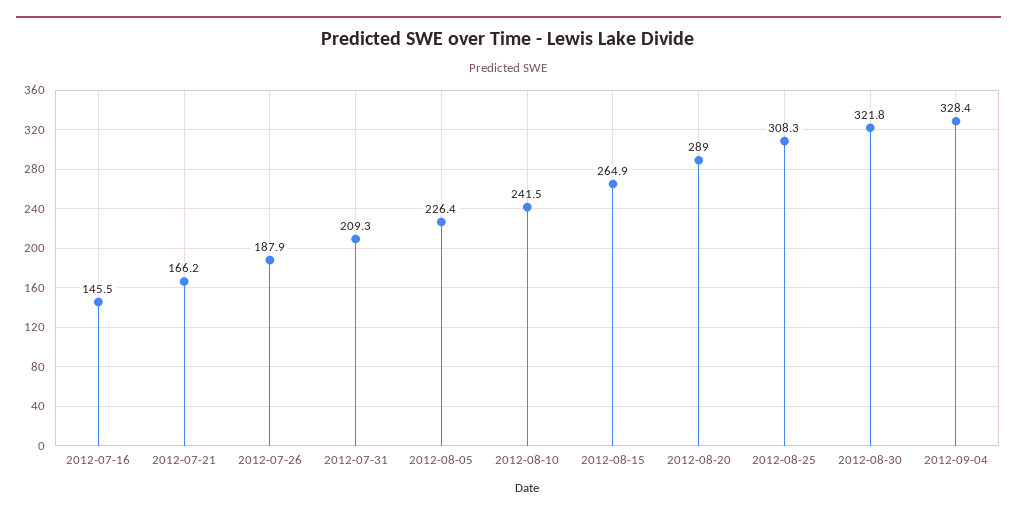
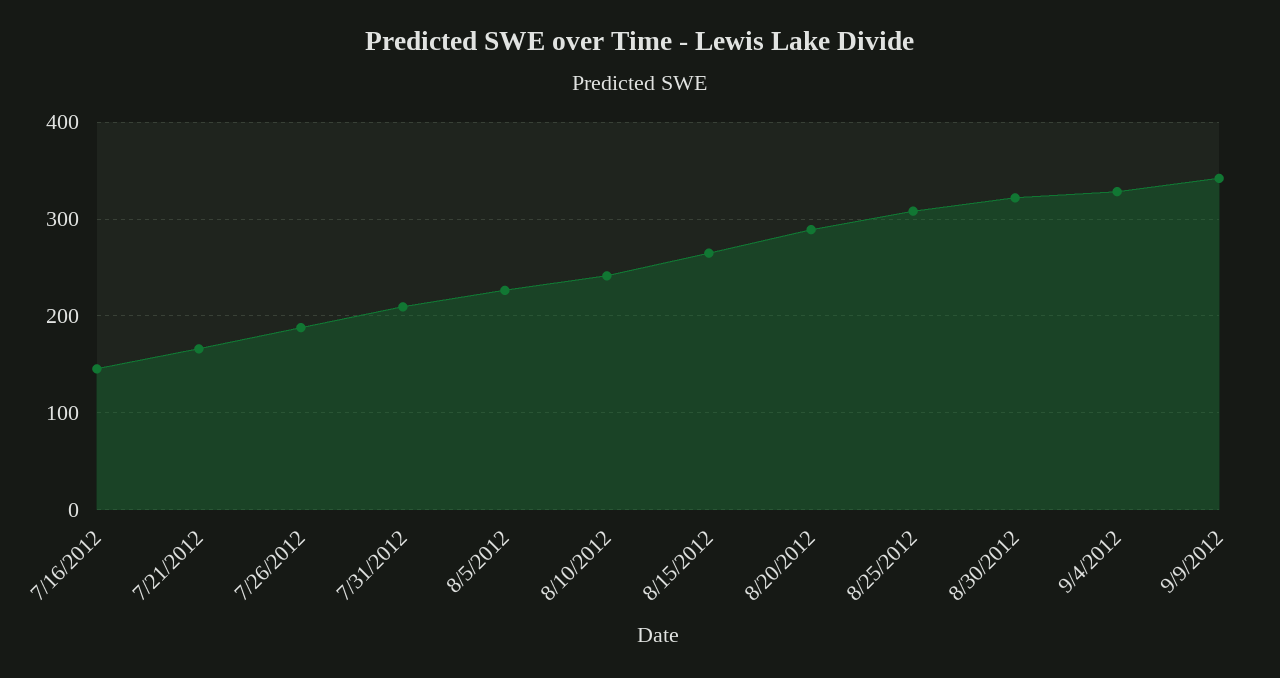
9/9/2012: none -> 340

